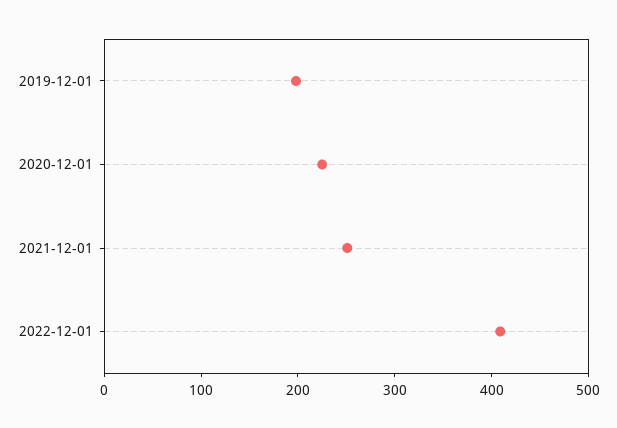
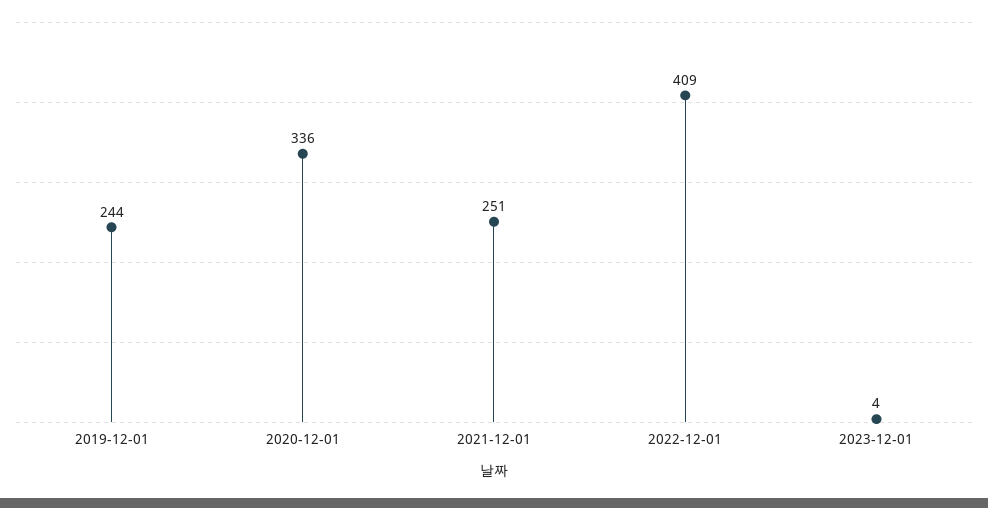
2019-12-01: 200 -> 244
2020-12-01: 220 -> 336
2023-12-01: none -> 4

